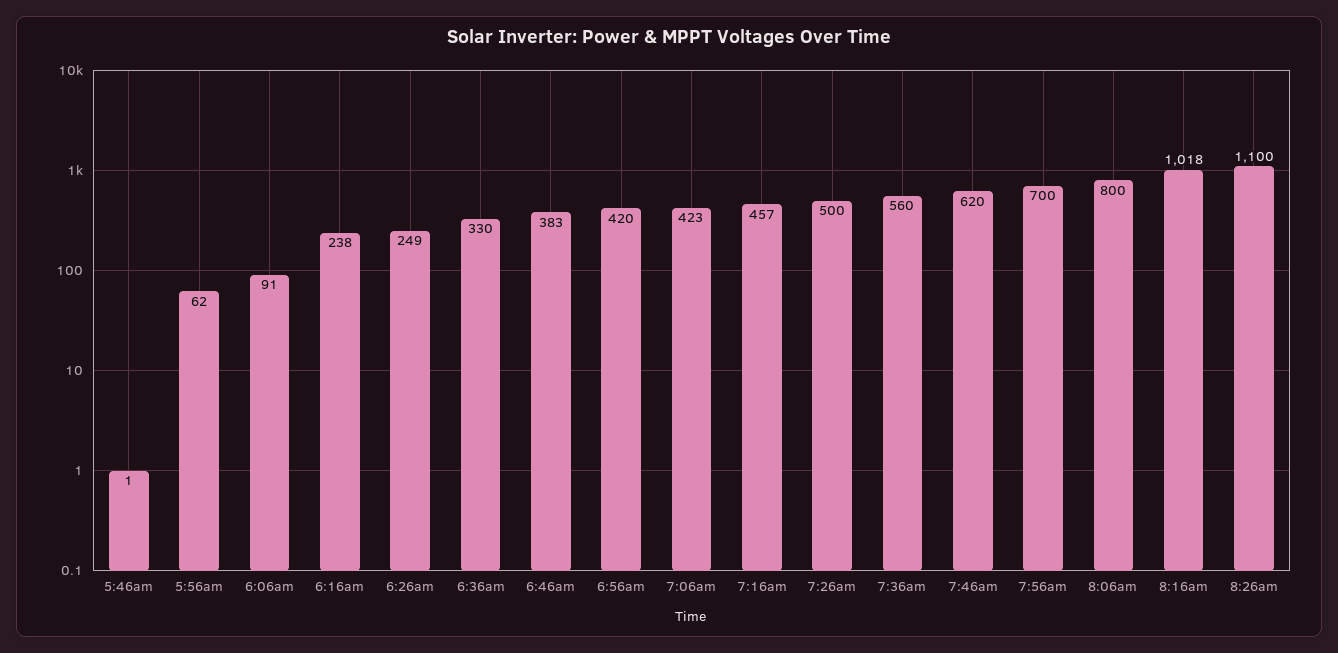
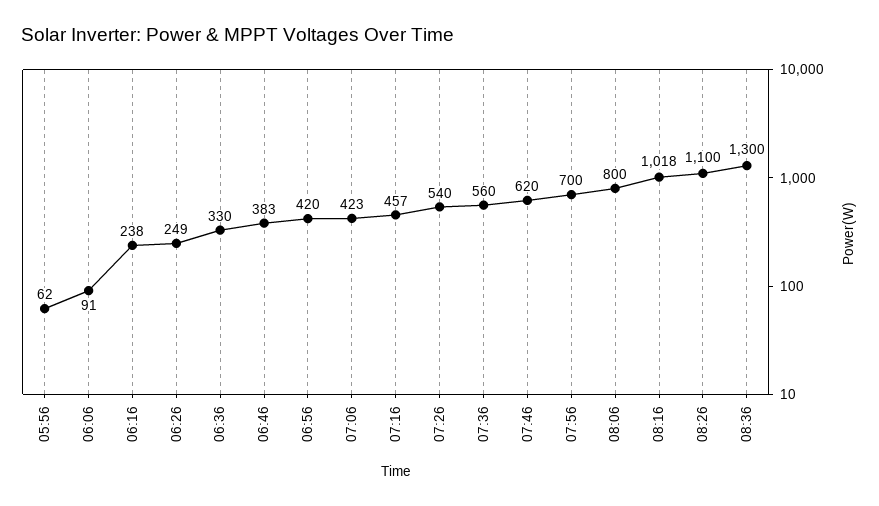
5:46am: 1 -> none
7:26am: 500 -> 540
08:36: none -> 1300

